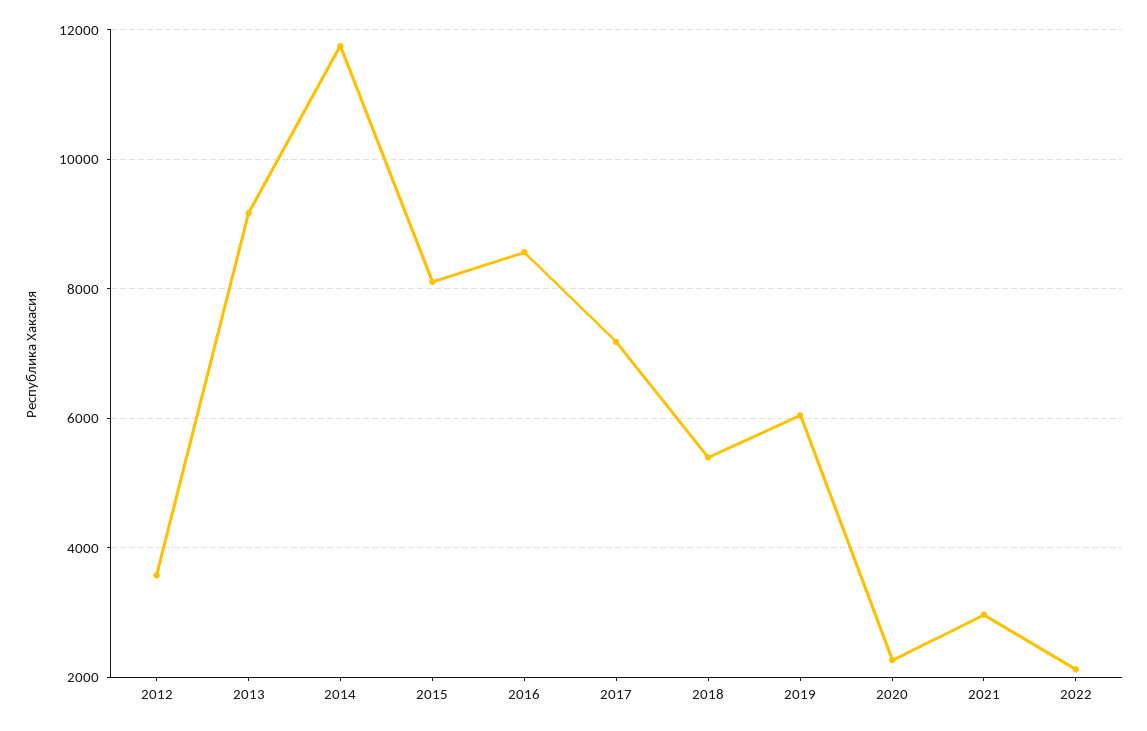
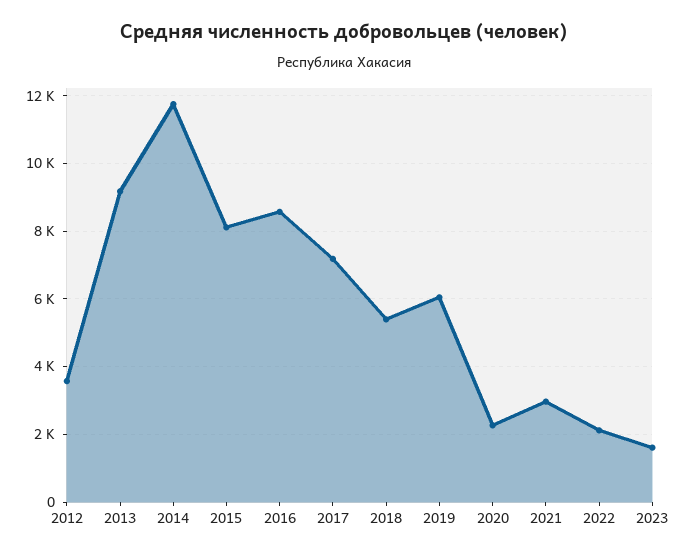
2023: none -> 1600

